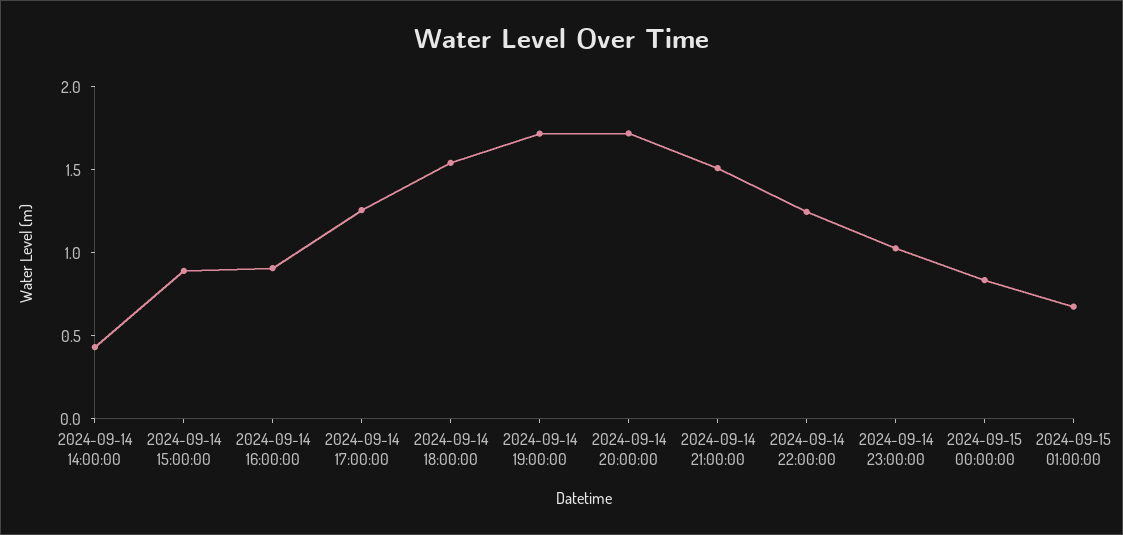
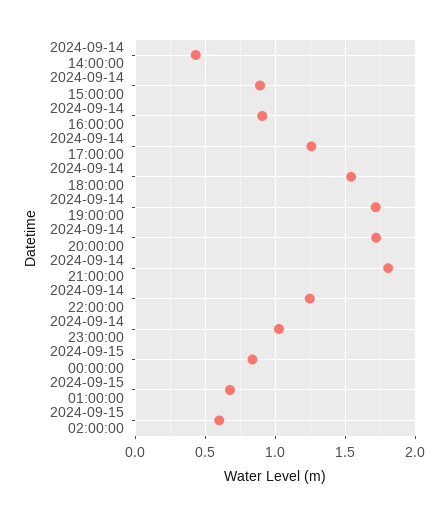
2024-09-14 21:00:00: 1.5 -> 1.8
2024-09-15 02:00:00: none -> 0.6

